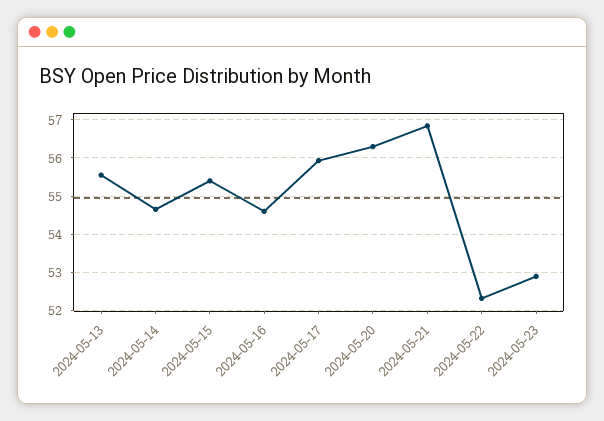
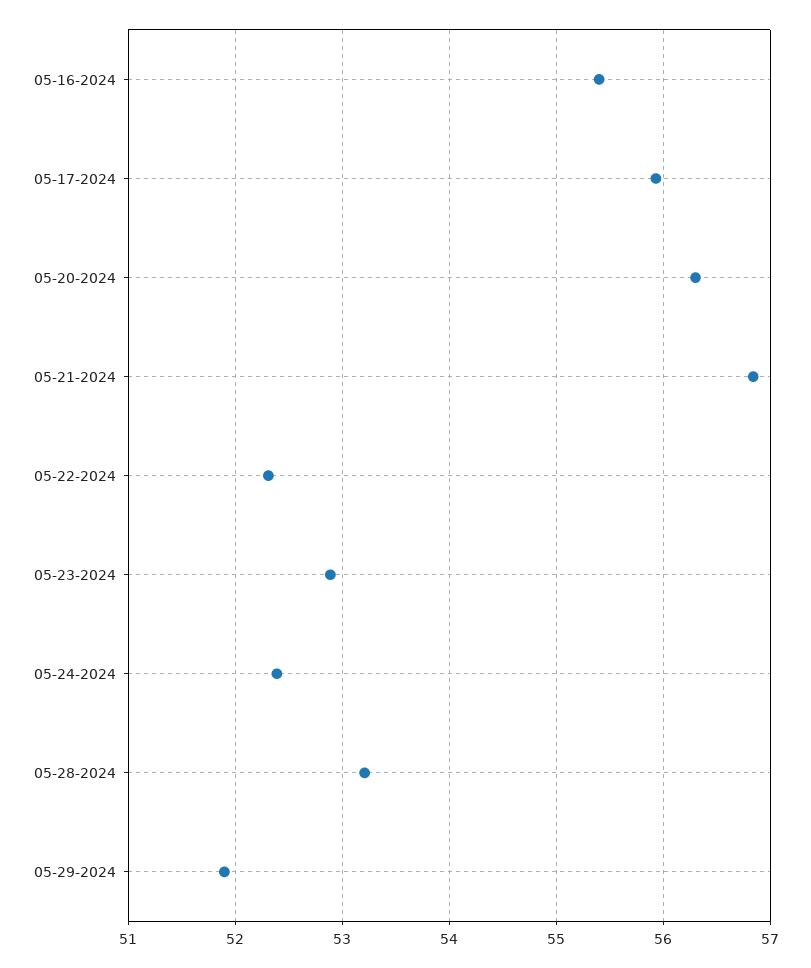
2024-05-13: 55.6 -> none
2024-05-14: 54.6 -> none
2024-05-15: 55.4 -> none
2024-05-16: 54.6 -> 55.4
05-24-2024: none -> 52.4
05-28-2024: none -> 53.2
05-29-2024: none -> 51.9

